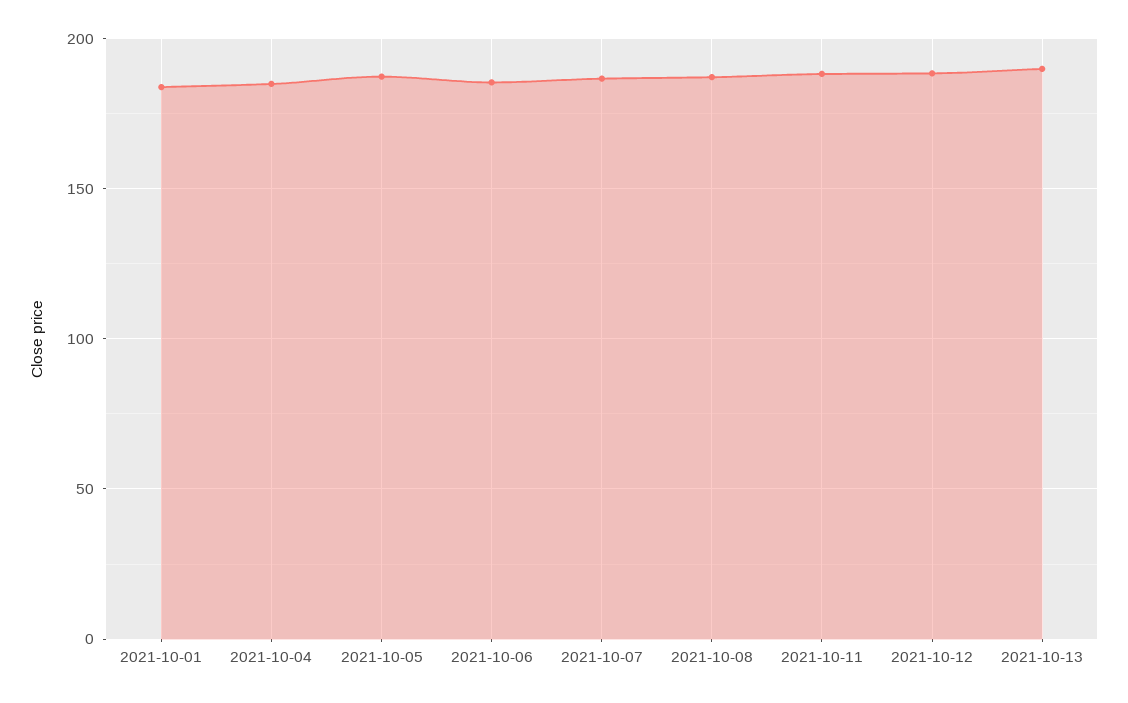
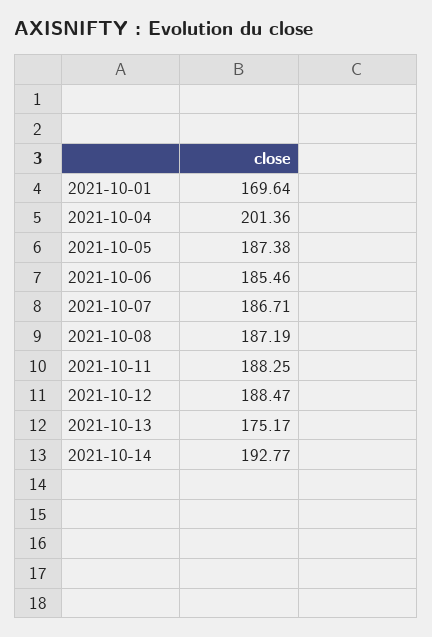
2021-10-01: 185 -> 169.64
2021-10-04: 185 -> 201.36
2021-10-13: 190 -> 175.17
2021-10-14: none -> 192.77

